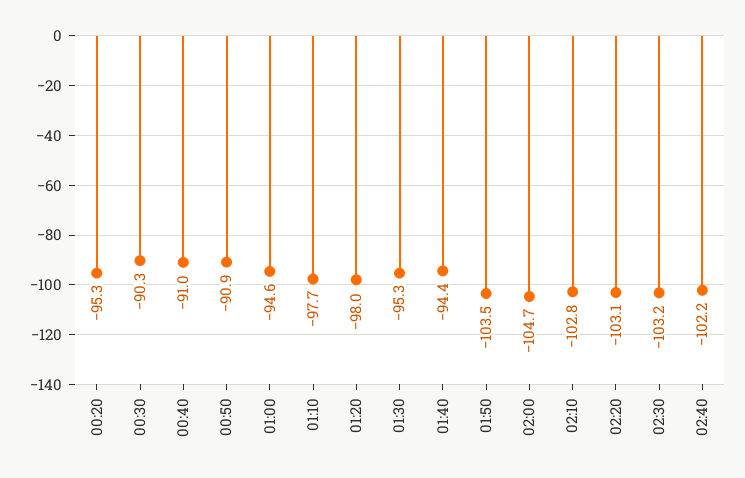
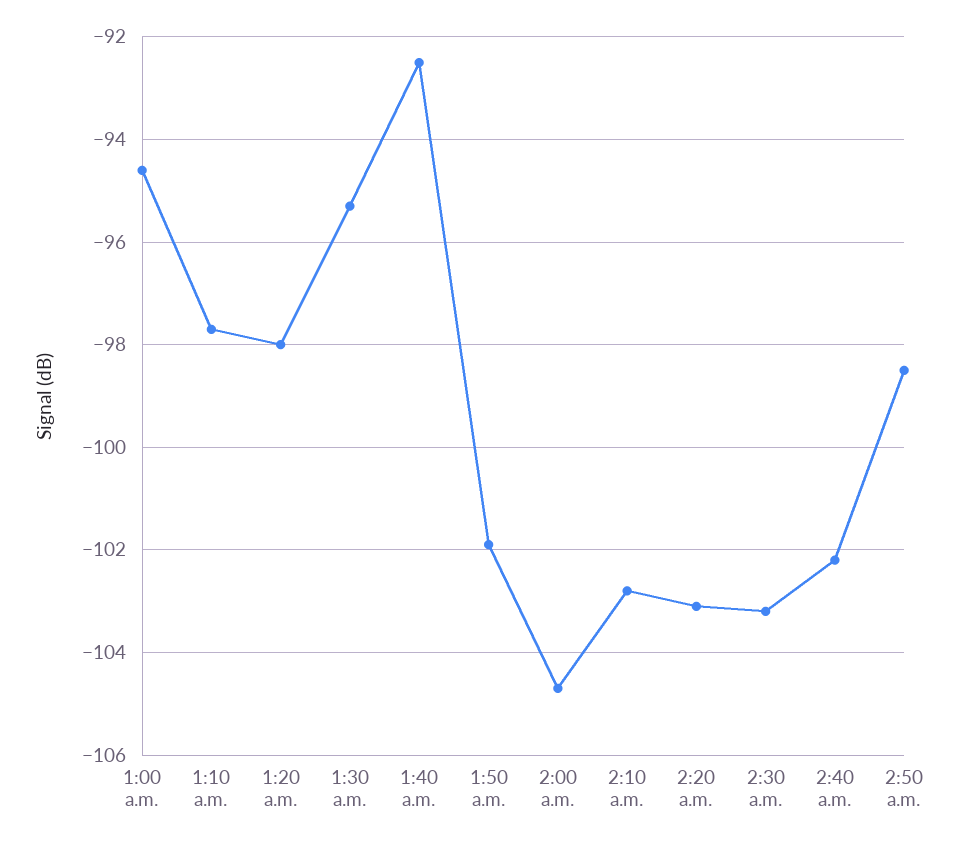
00:20: -95.3 -> none
00:30: -90.3 -> none
00:40: -91 -> none
00:50: -90.9 -> none
01:40: -94.4 -> -92.5
01:50: -103.5 -> -102
2:50 a.m.: none -> -98.5

